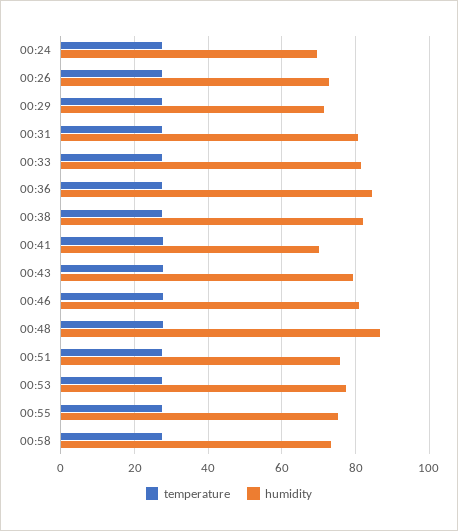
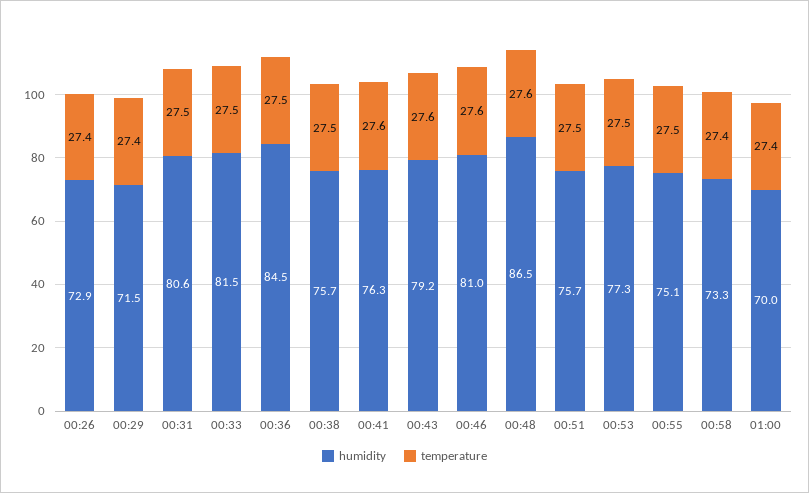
temperature, 00:24: 28 -> none
humidity, 00:24: 70 -> none
humidity, 00:38: 82 -> 75.7
humidity, 00:41: 70 -> 76.3
humidity, 01:00: none -> 70
temperature, 01:00: none -> 27.4

